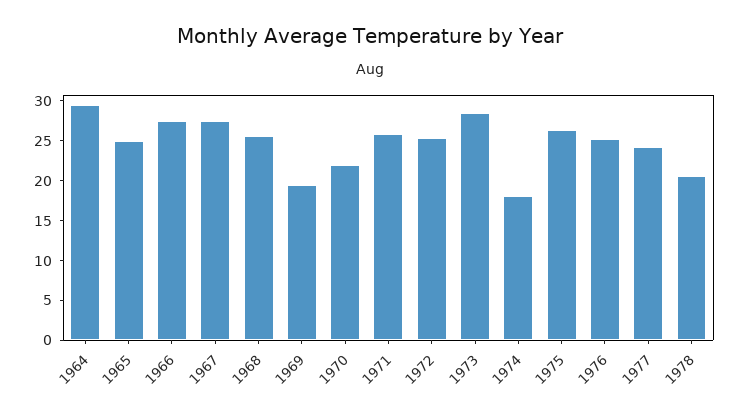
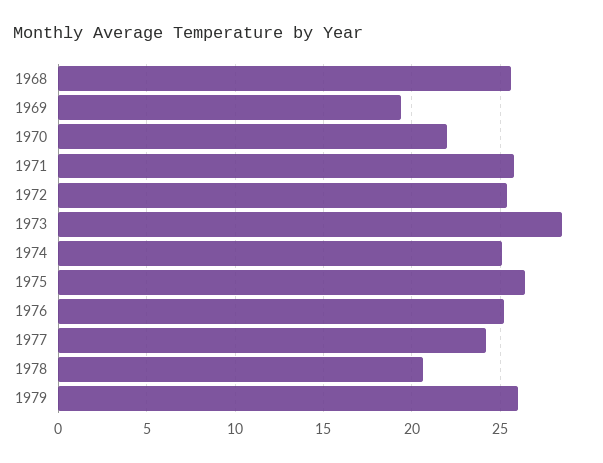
1964: 30 -> none
1965: 25 -> none
1966: 27.5 -> none
1967: 27.5 -> none
1974: 17.5 -> 25
1979: none -> 26

